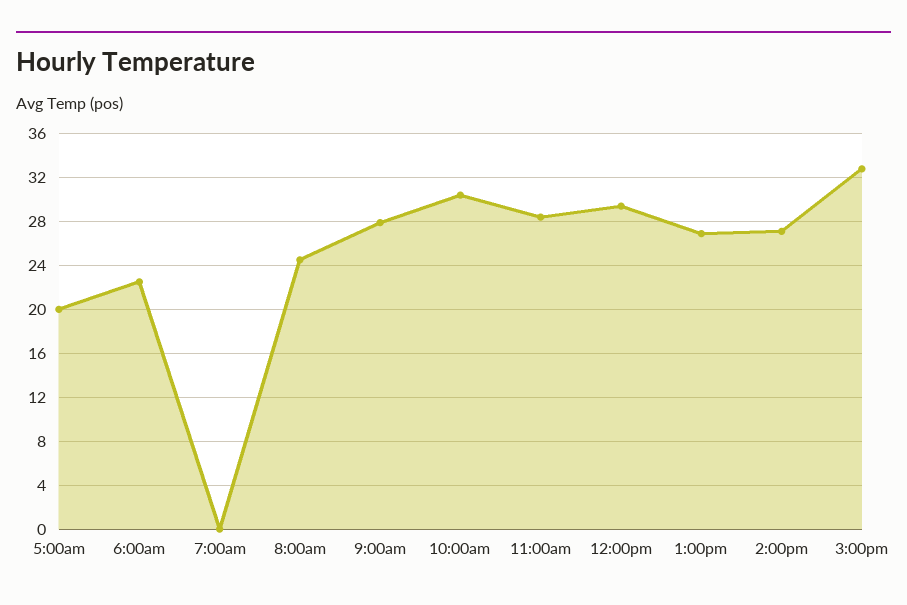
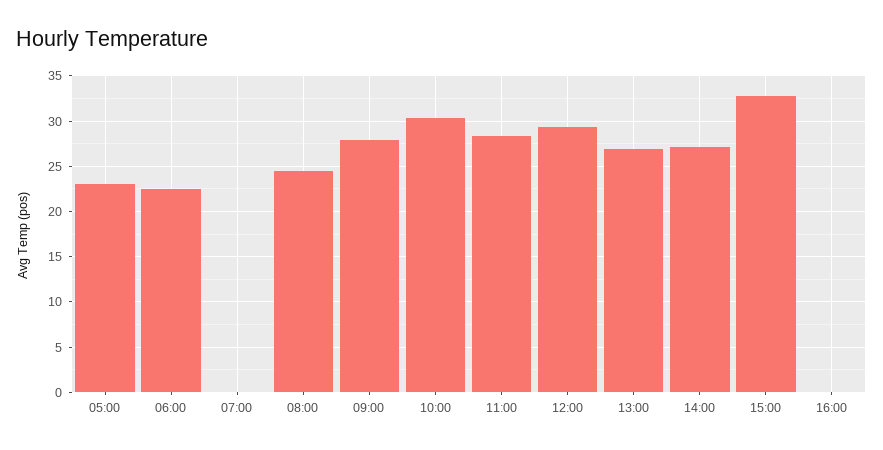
5:00am: 20 -> 23
16:00: none -> 0

